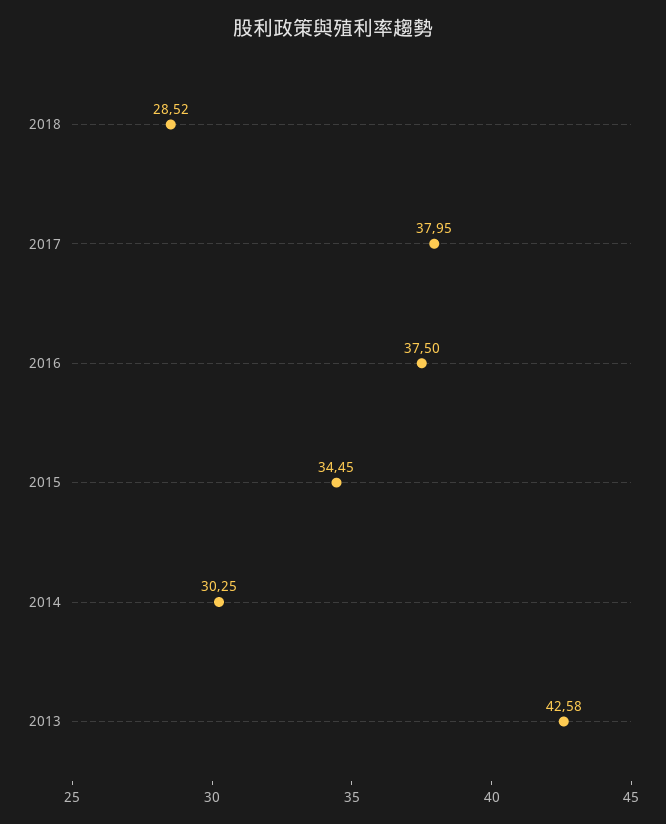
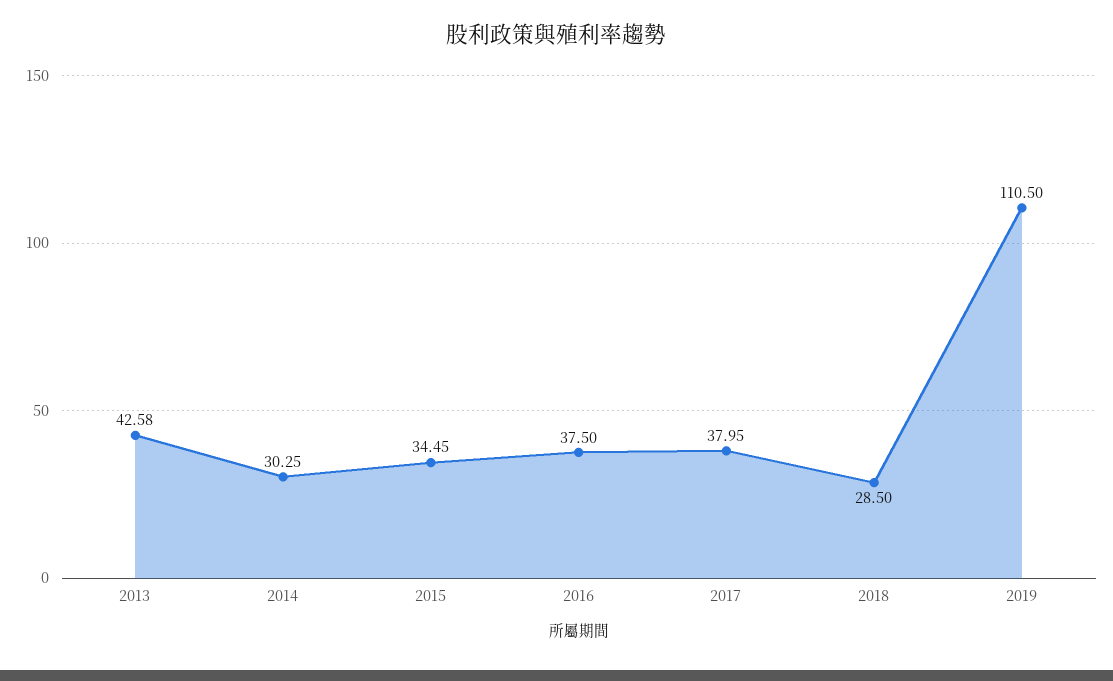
2018: 28.52 -> 28.5
2019: none -> 110.5

